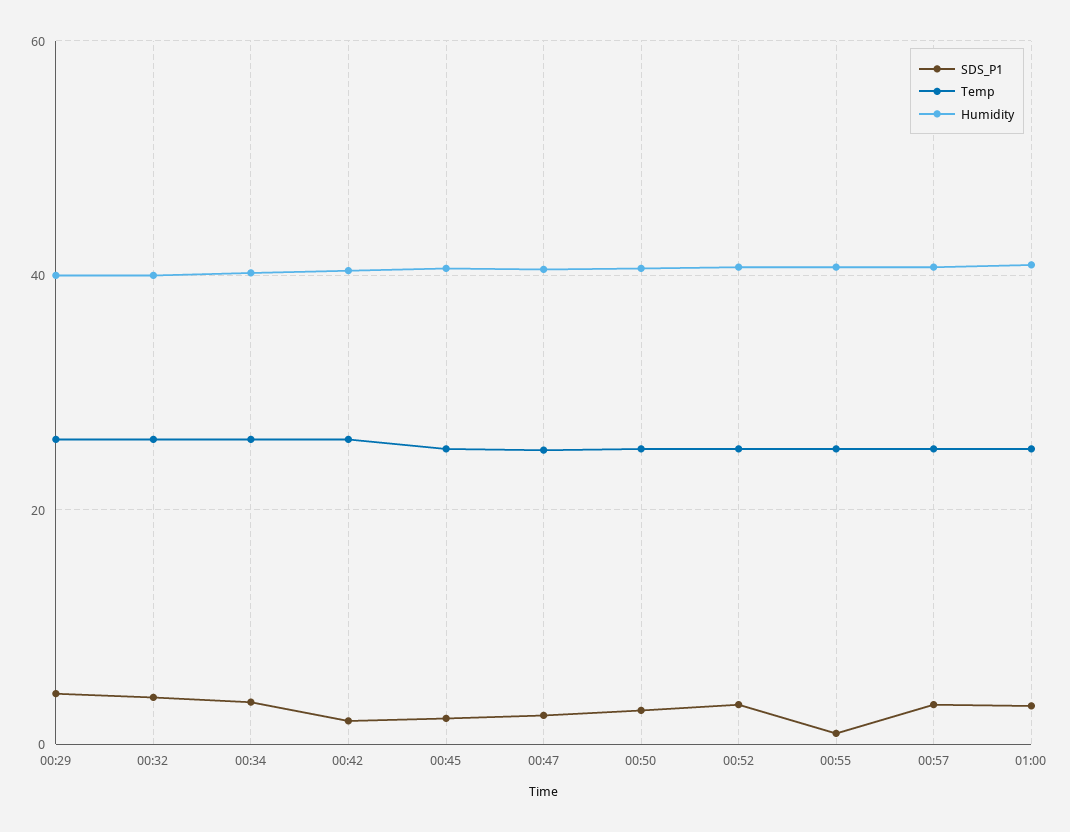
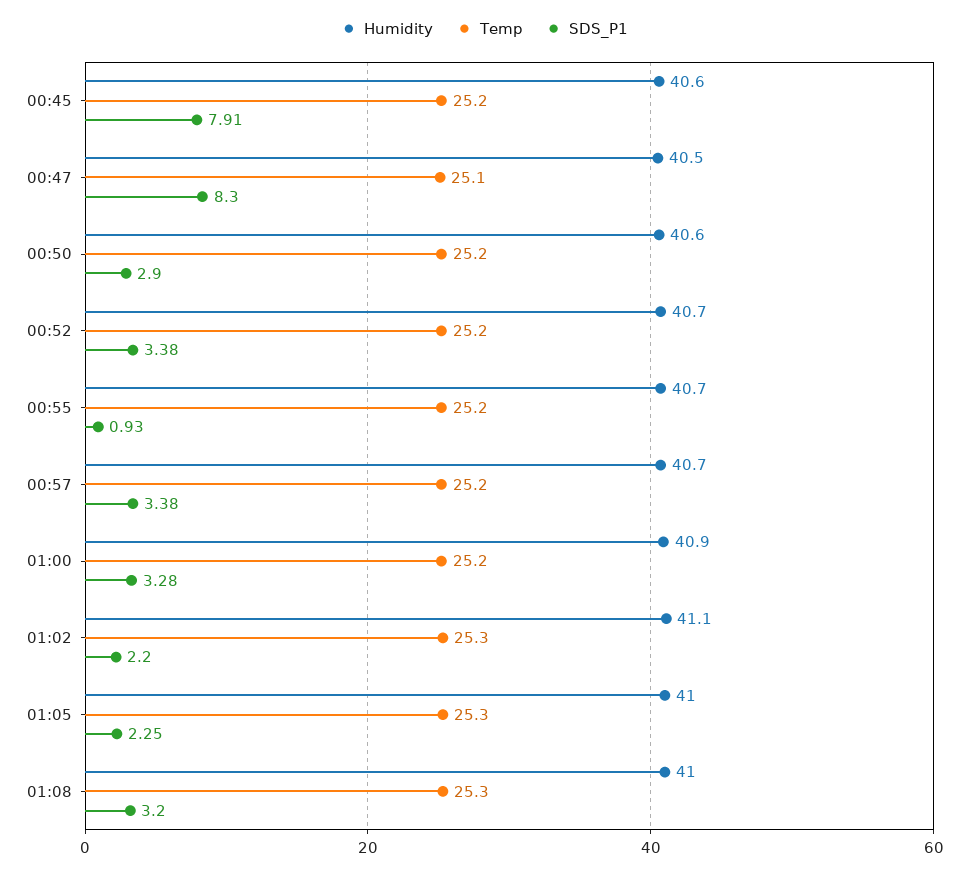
SDS_P1, 00:29: 4 -> none
Temp, 00:29: 26 -> none
Humidity, 00:29: 40 -> none
SDS_P1, 00:32: 4 -> none
Temp, 00:32: 26 -> none
Humidity, 00:32: 40 -> none
SDS_P1, 00:34: 4 -> none
Temp, 00:34: 26 -> none
Humidity, 00:34: 40 -> none
SDS_P1, 00:42: 2 -> none
Temp, 00:42: 26 -> none
Humidity, 00:42: 40 -> none
SDS_P1, 00:45: 2 -> 7.91
SDS_P1, 00:47: 2 -> 8.3
Humidity, 01:02: none -> 41.1
Temp, 01:02: none -> 25.3
SDS_P1, 01:02: none -> 2.2
Humidity, 01:05: none -> 41
Temp, 01:05: none -> 25.3
SDS_P1, 01:05: none -> 2.25
Humidity, 01:08: none -> 41
Temp, 01:08: none -> 25.3
SDS_P1, 01:08: none -> 3.2

